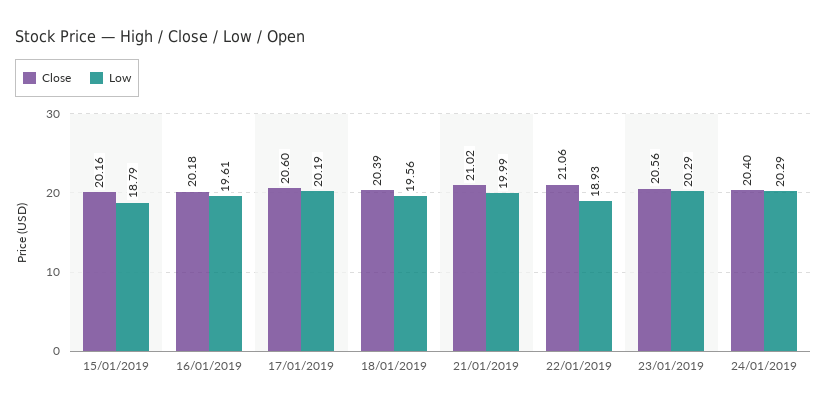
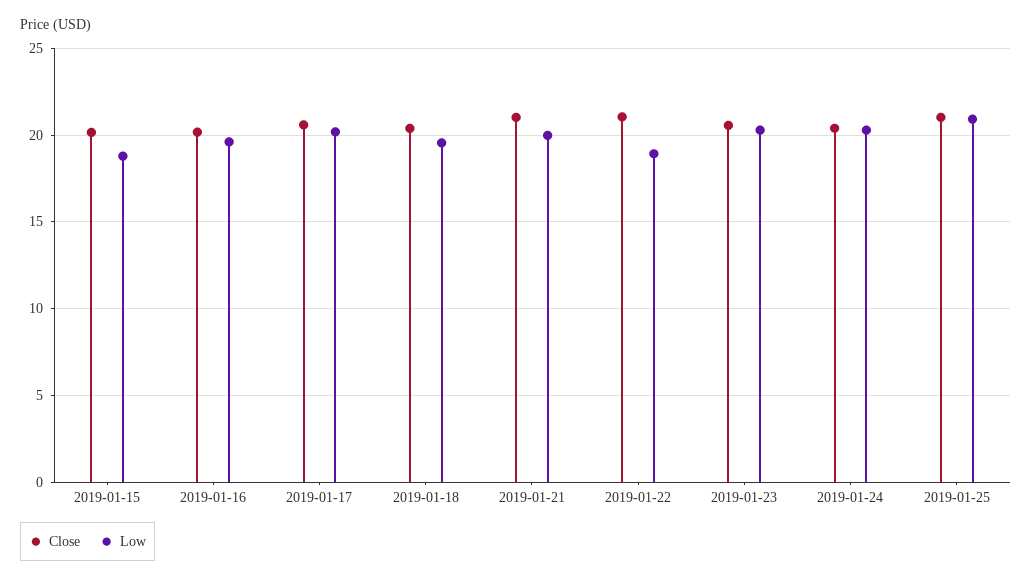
Close, 2019-01-25: none -> 21
Low, 2019-01-25: none -> 21

